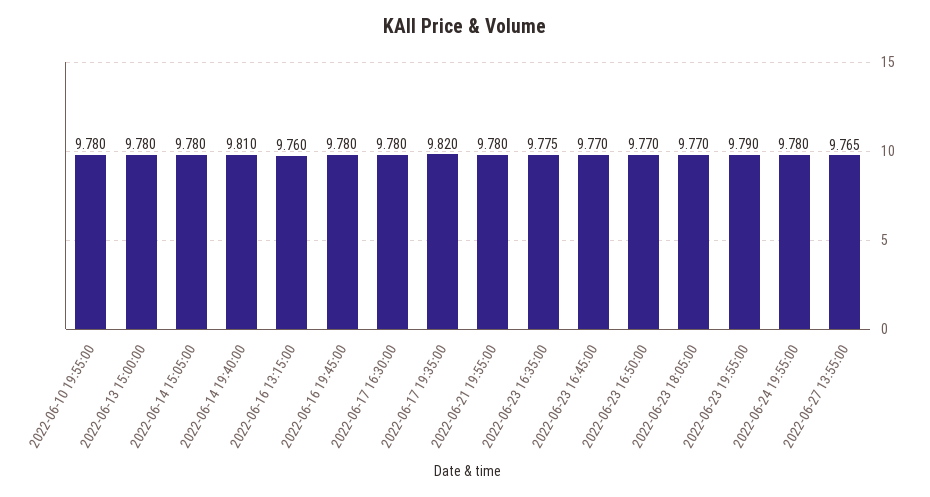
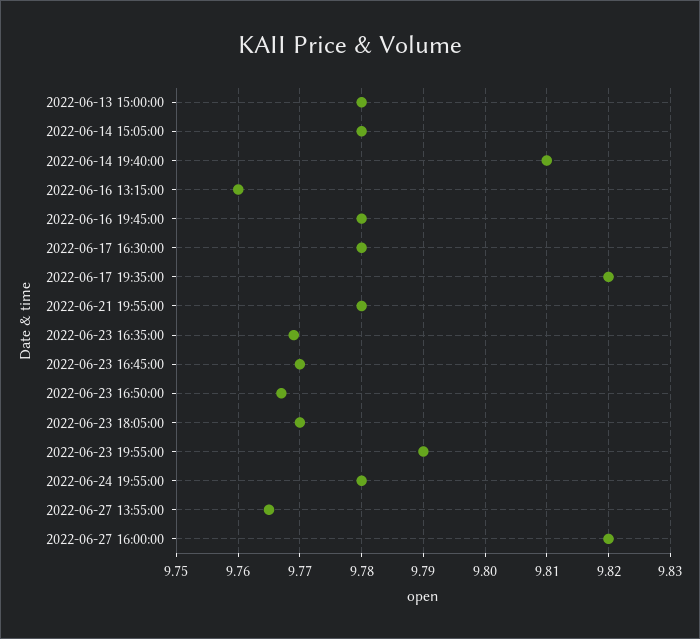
2022-06-10 19:55:00: 9.78 -> none
2022-06-23 16:35:00: 9.775 -> 9.769
2022-06-23 16:50:00: 9.77 -> 9.767
2022-06-27 16:00:00: none -> 9.82

